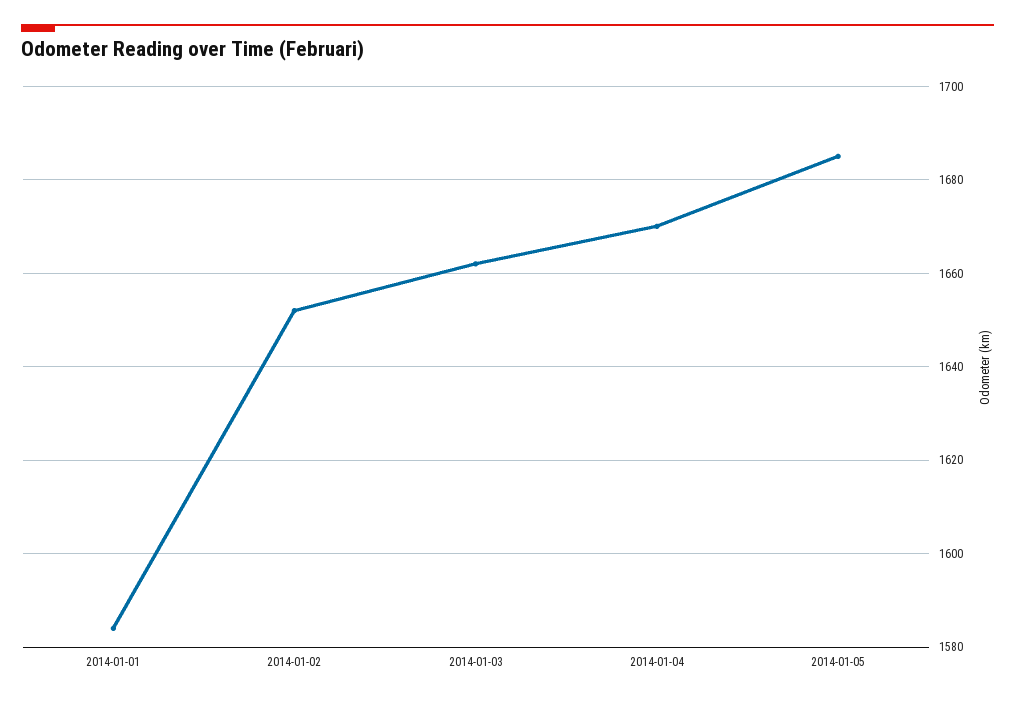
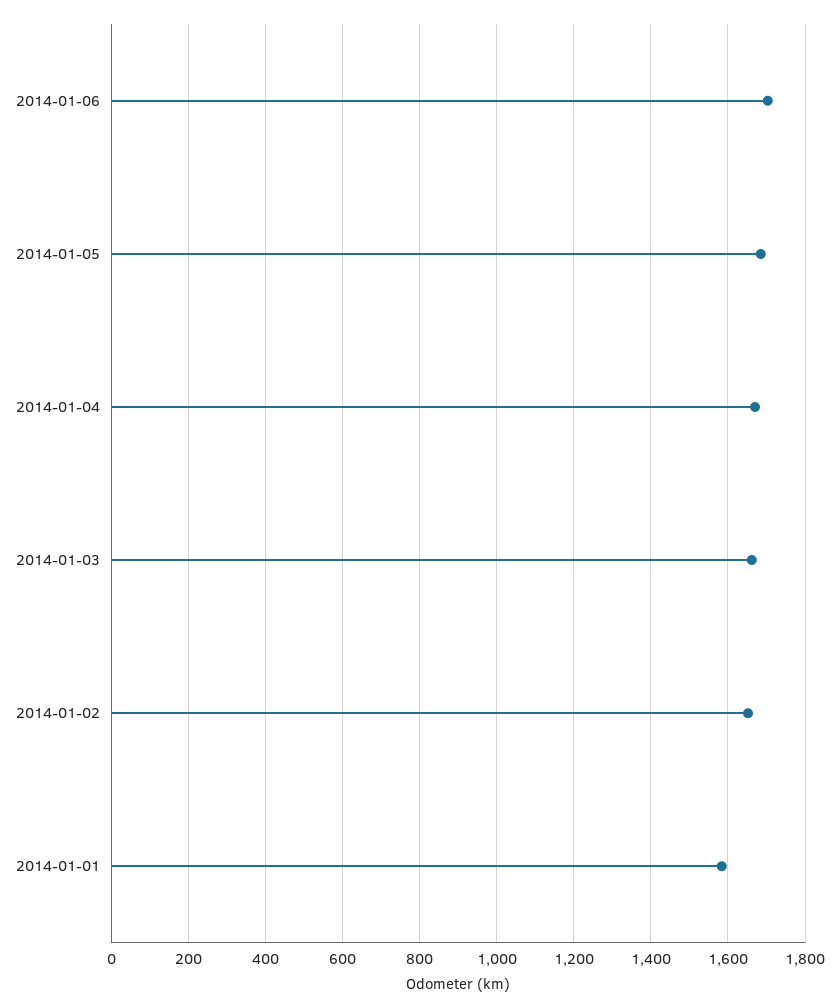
2014-01-06: none -> 1700

